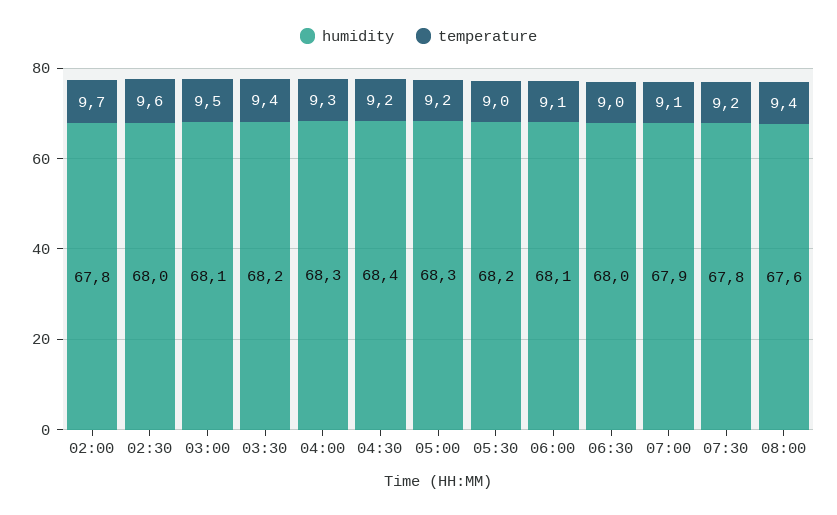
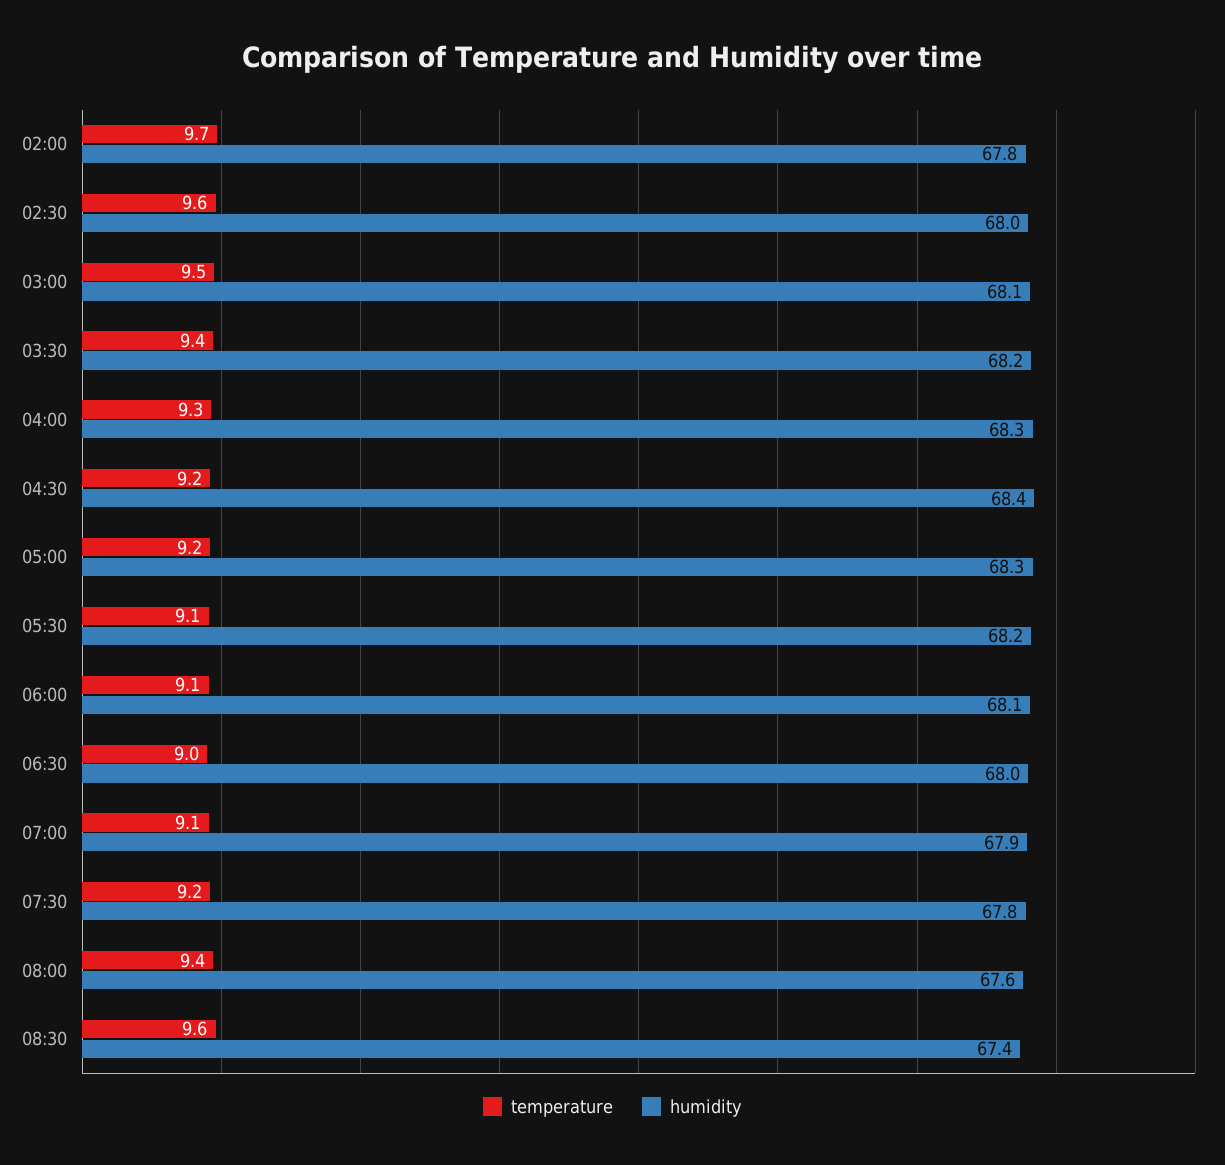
temperature, 05:30: 9 -> 9.1
temperature, 08:30: none -> 9.6
humidity, 08:30: none -> 67.4

